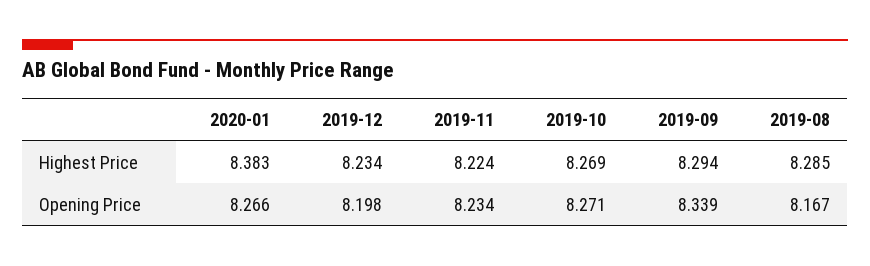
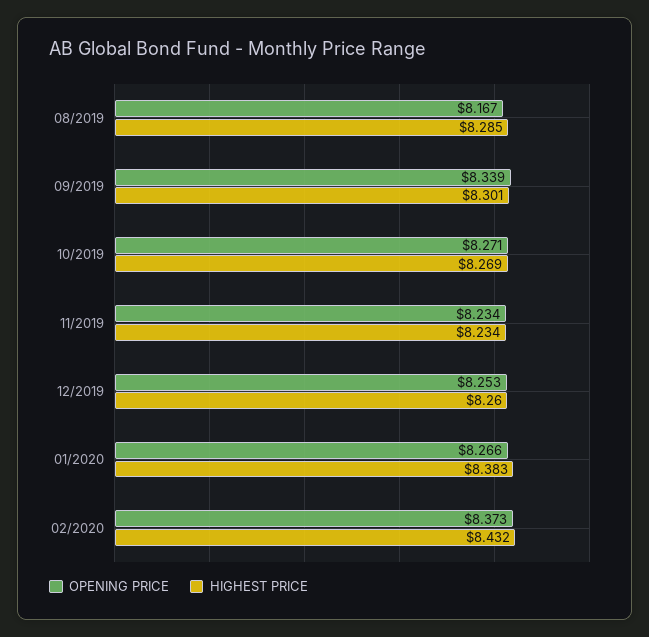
Highest Price, 2019-12: 8.234 -> 8.26
Highest Price, 2019-11: 8.224 -> 8.234
Highest Price, 2019-09: 8.294 -> 8.301
Opening Price, 2019-12: 8.198 -> 8.253
Opening Price, 02/2020: none -> 8.373
Highest Price, 02/2020: none -> 8.432

